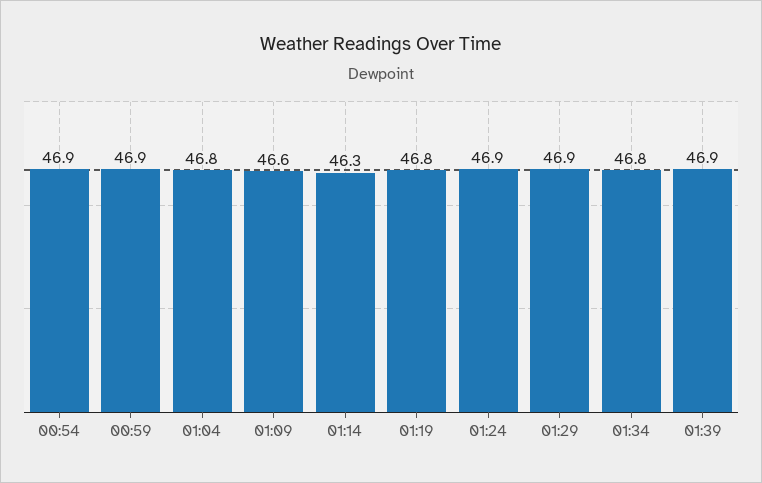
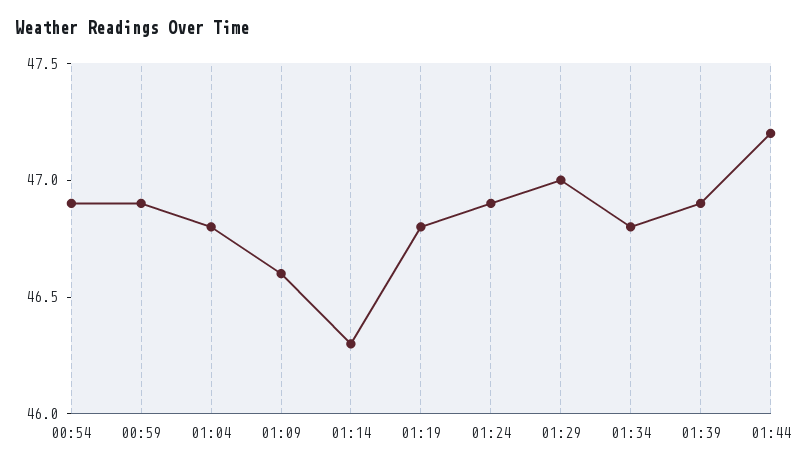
01:29: 46.9 -> 47
01:44: none -> 47.2

